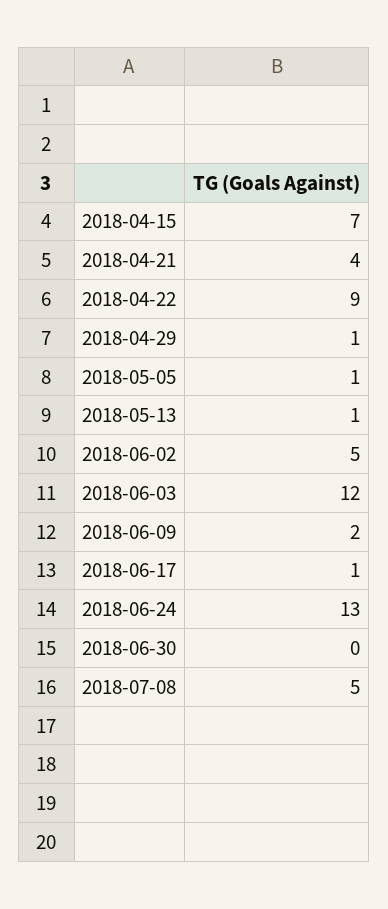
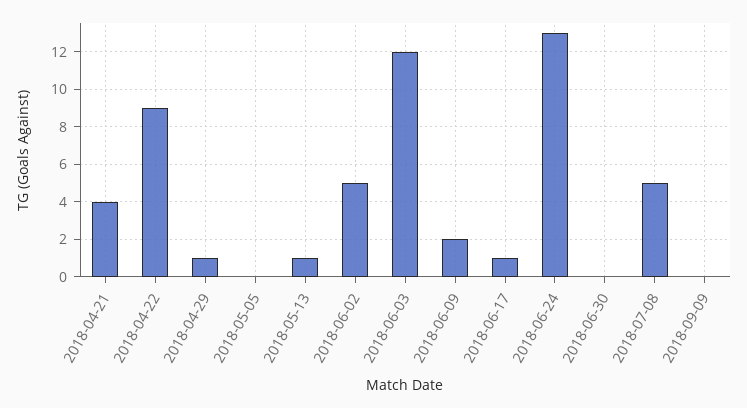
2018-04-15: 7 -> none
2018-05-05: 1 -> 0
2018-09-09: none -> 0

